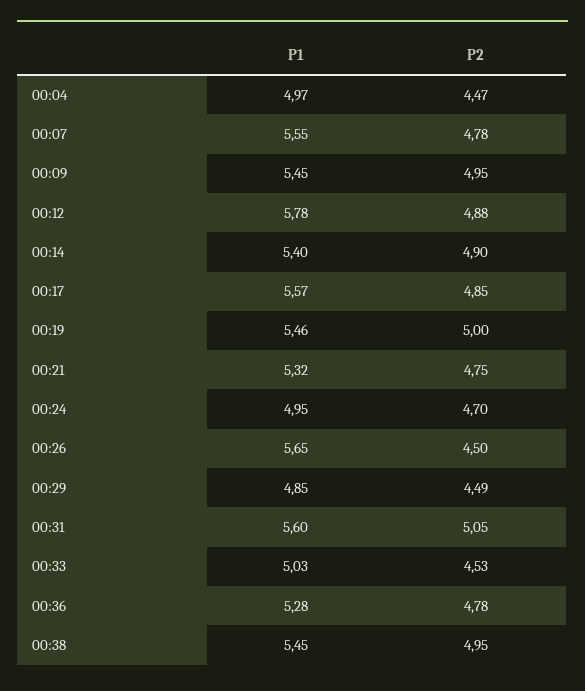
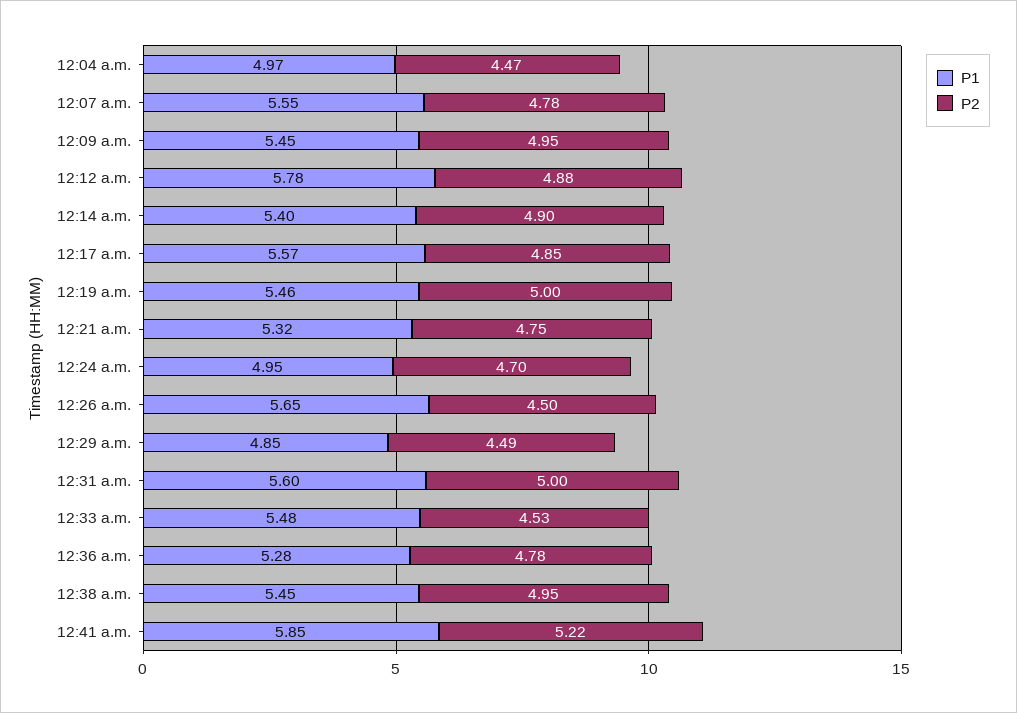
P2, 00:31: 5.05 -> 5
P1, 00:33: 5.03 -> 5.48
P1, 12:41 a.m.: none -> 5.85
P2, 12:41 a.m.: none -> 5.22

